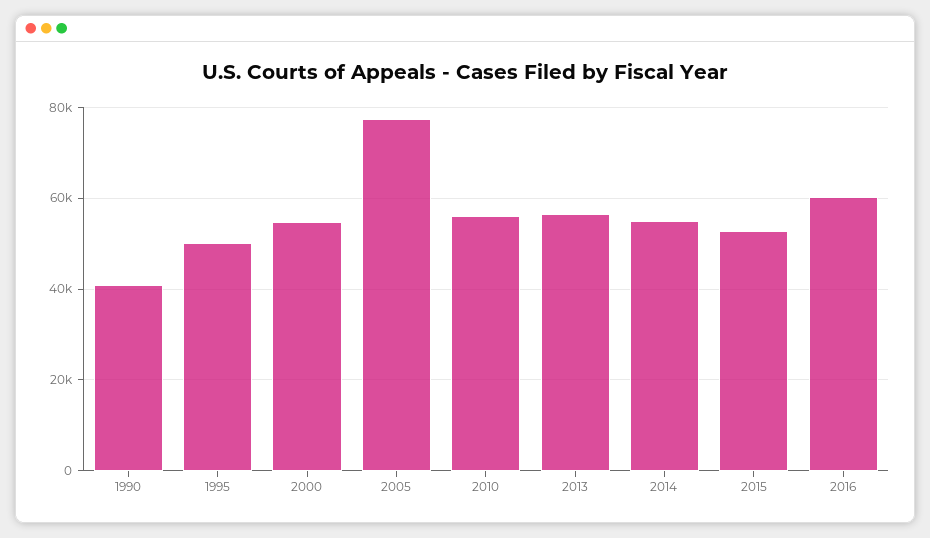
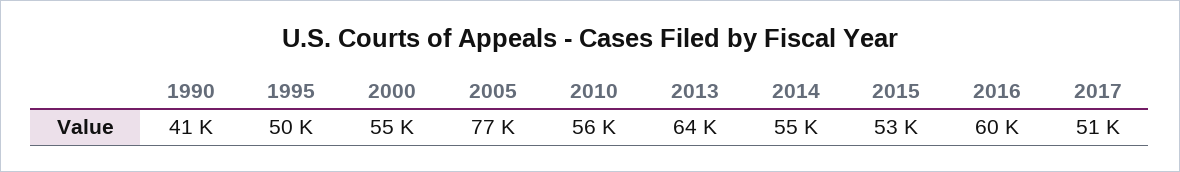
2013: 56000 -> 64000
2017: none -> 51000

